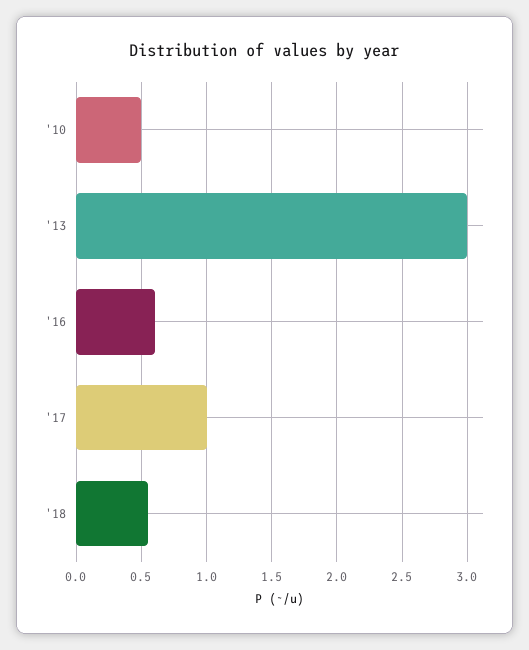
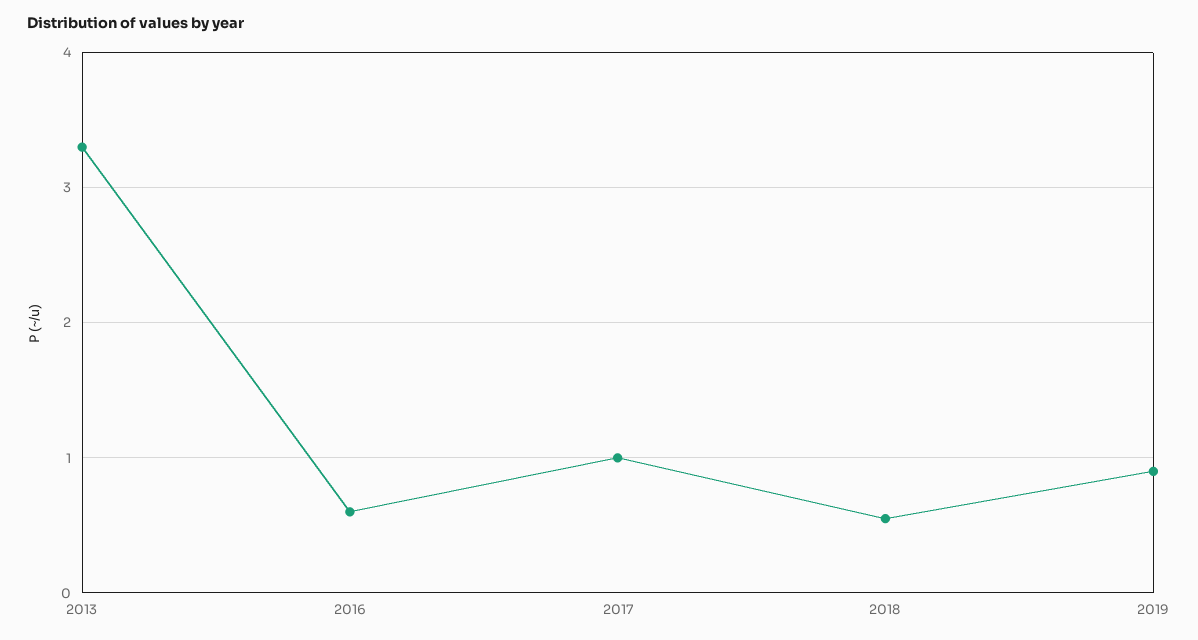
'10: 0.5 -> none
'13: 3 -> 3.3
2019: none -> 0.9

